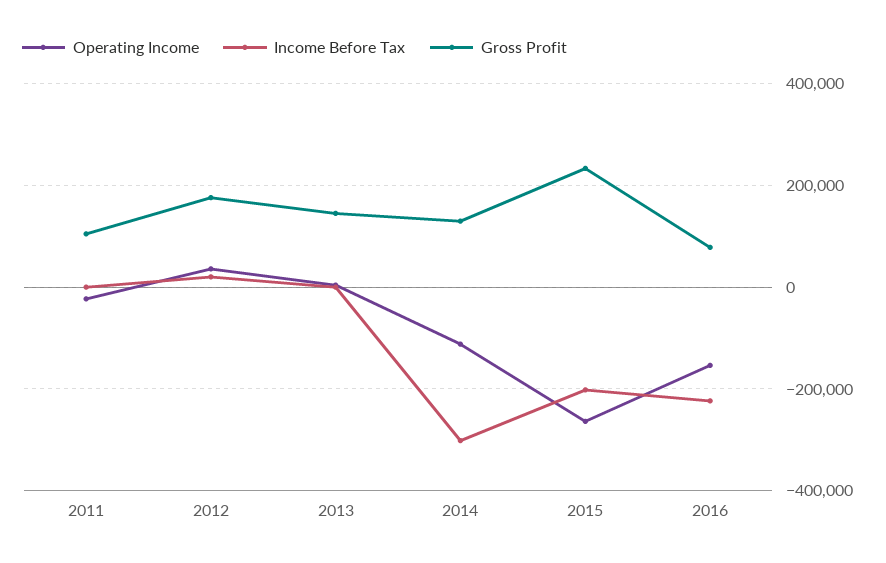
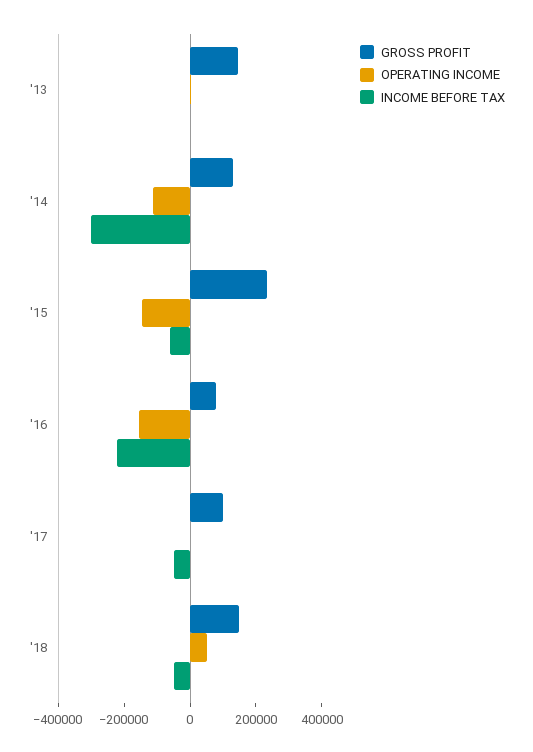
Operating Income, 2011: -20000 -> none
Income Before Tax, 2011: 0 -> none
Gross Profit, 2011: 100000 -> none
Operating Income, 2012: 40000 -> none
Income Before Tax, 2012: 20000 -> none
Gross Profit, 2012: 180000 -> none
Operating Income, 2015: -260000 -> -150000
Income Before Tax, 2015: -200000 -> -50000
Gross Profit, '17: none -> 100000
Operating Income, '17: none -> 0
Income Before Tax, '17: none -> -50000
Gross Profit, '18: none -> 150000
Operating Income, '18: none -> 50000
Income Before Tax, '18: none -> -50000

